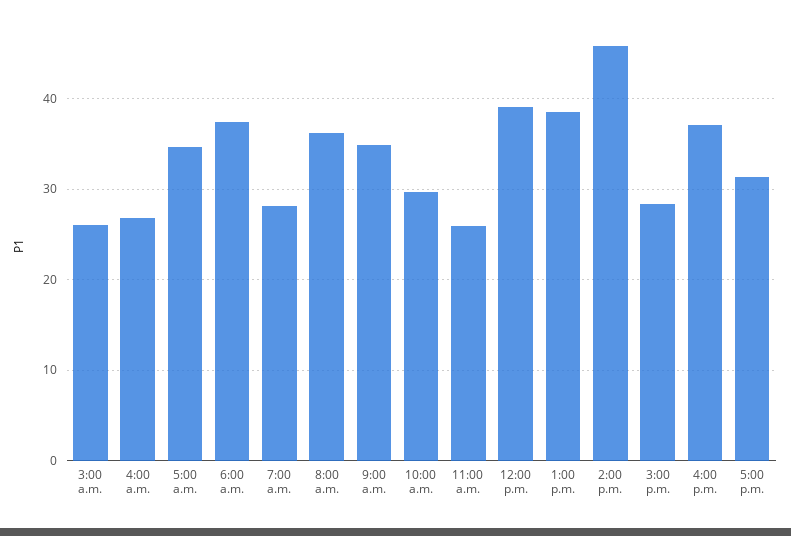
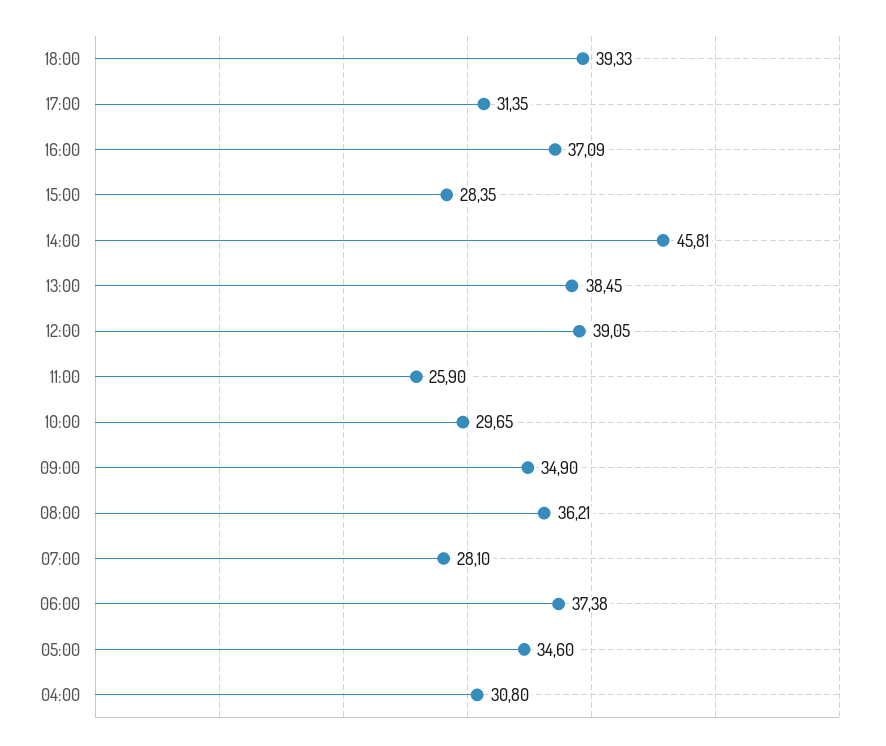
3:00 a.m.: 26 -> none
4:00 a.m.: 27 -> 30.8
18:00: none -> 39.33

